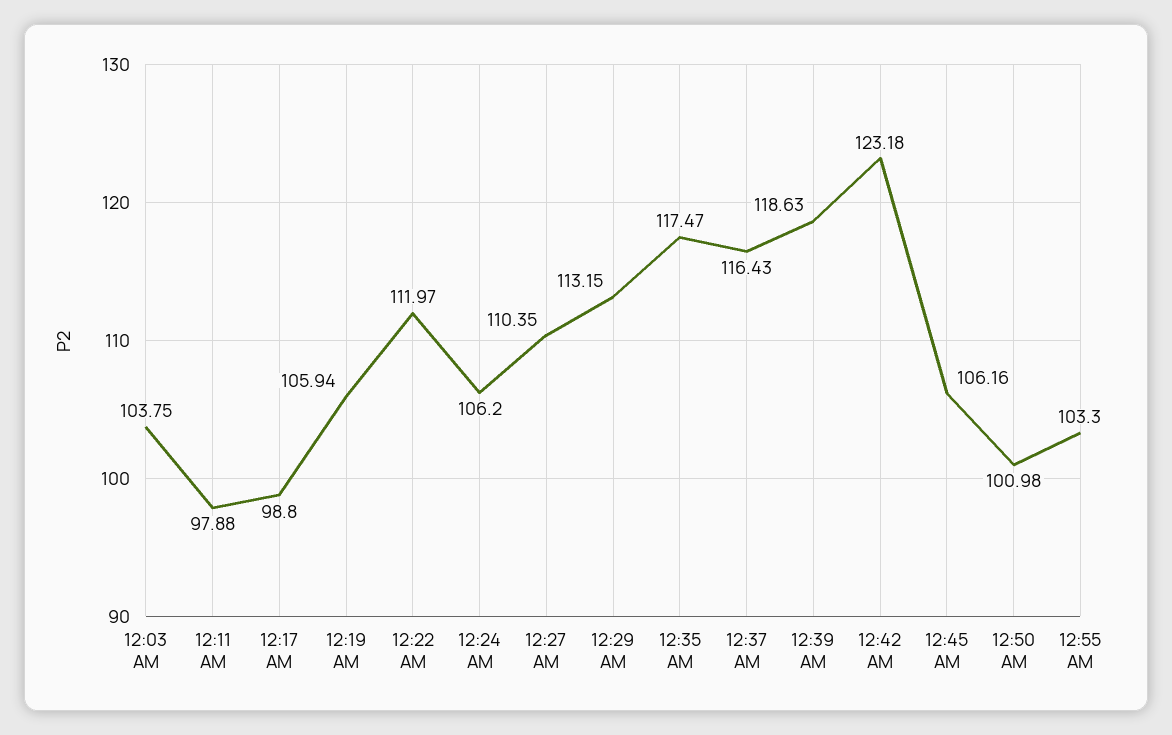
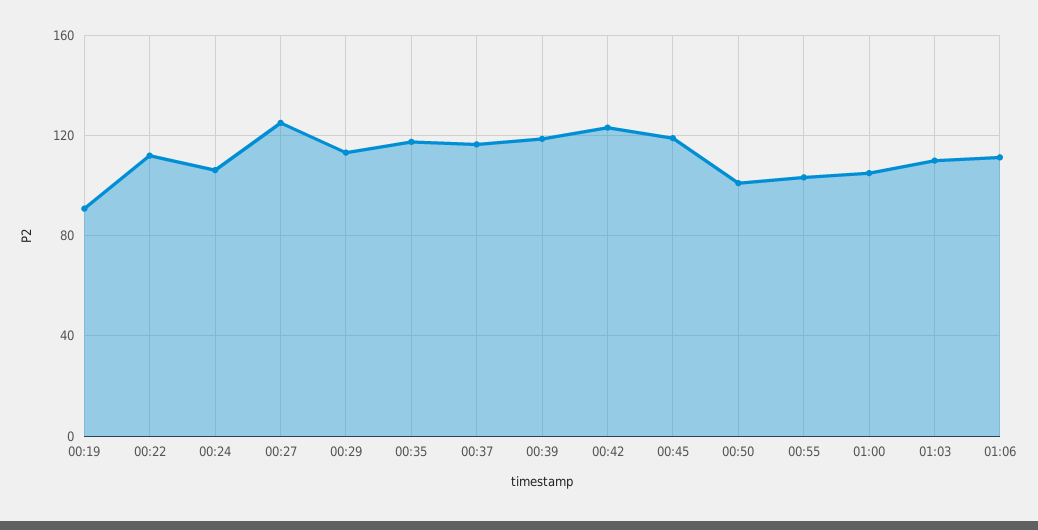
12:03 AM: 103.75 -> none
12:11 AM: 97.88 -> none
12:17 AM: 98.8 -> none
12:19 AM: 105.94 -> 90
12:27 AM: 110.35 -> 125
12:45 AM: 106.16 -> 120
01:00: none -> 105
01:03: none -> 110
01:06: none -> 110

